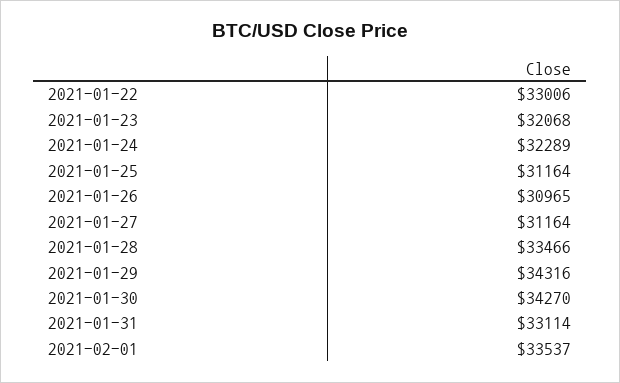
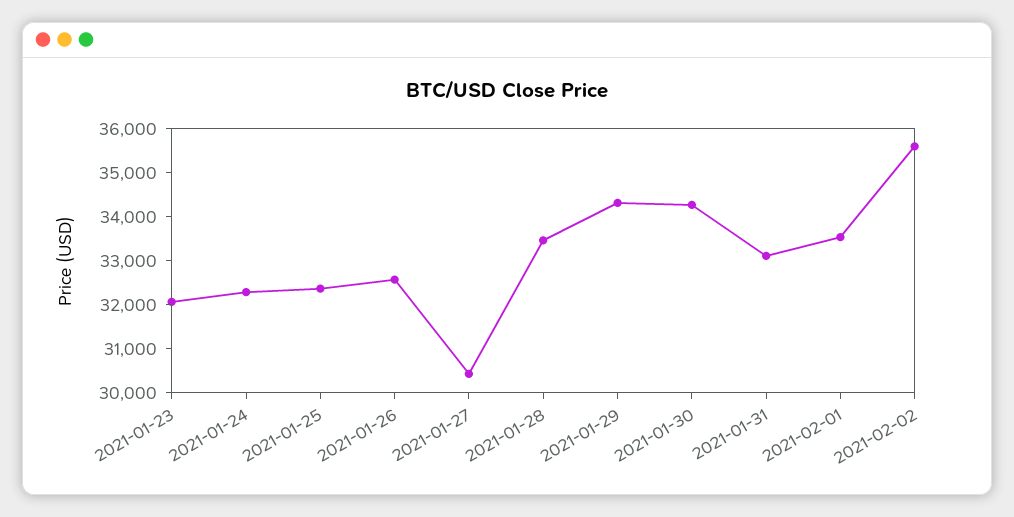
2021-01-22: 33006 -> none
2021-01-25: 31164 -> 32400
2021-01-26: 30965 -> 32600
2021-01-27: 31164 -> 30400
2021-02-02: none -> 35600

